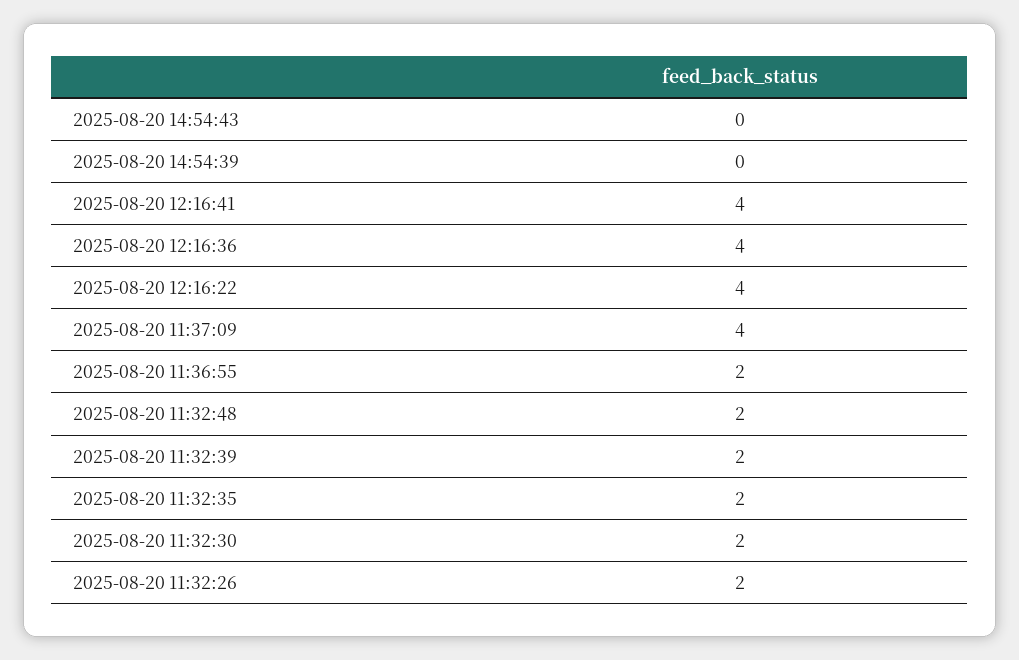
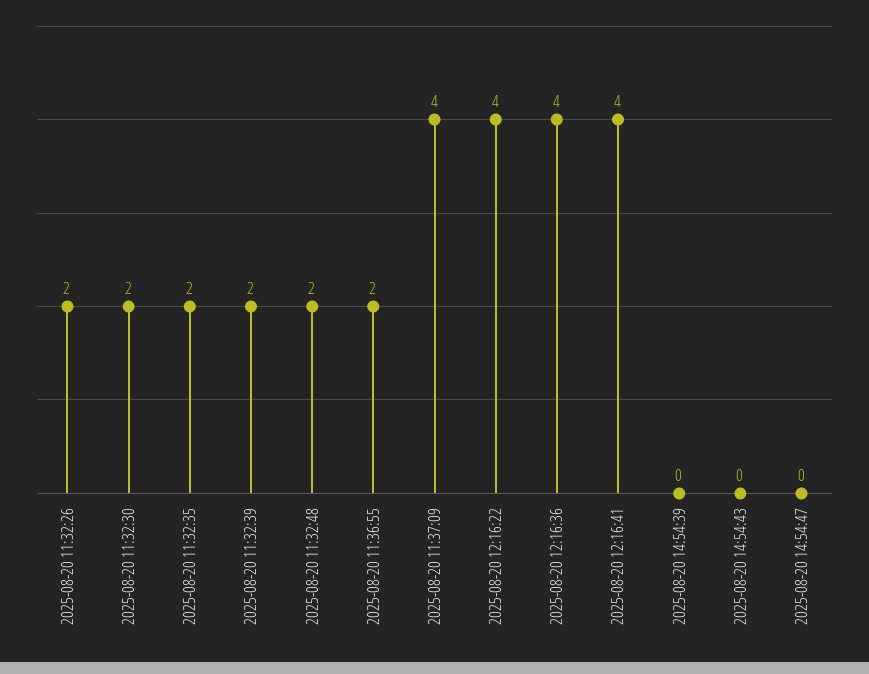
2025-08-20 14:54:47: none -> 0

